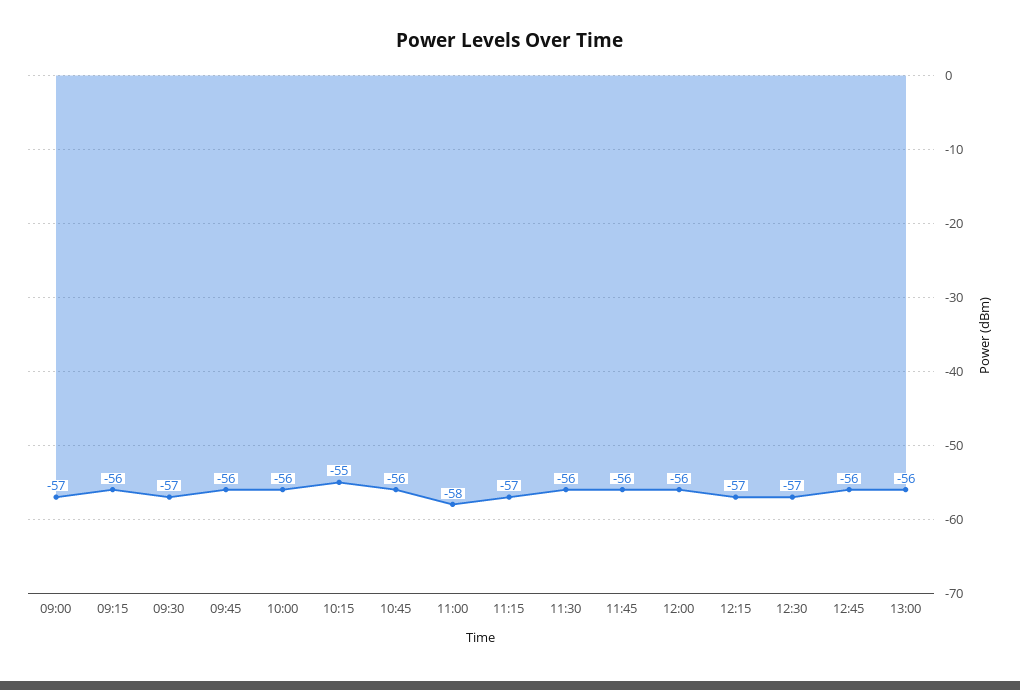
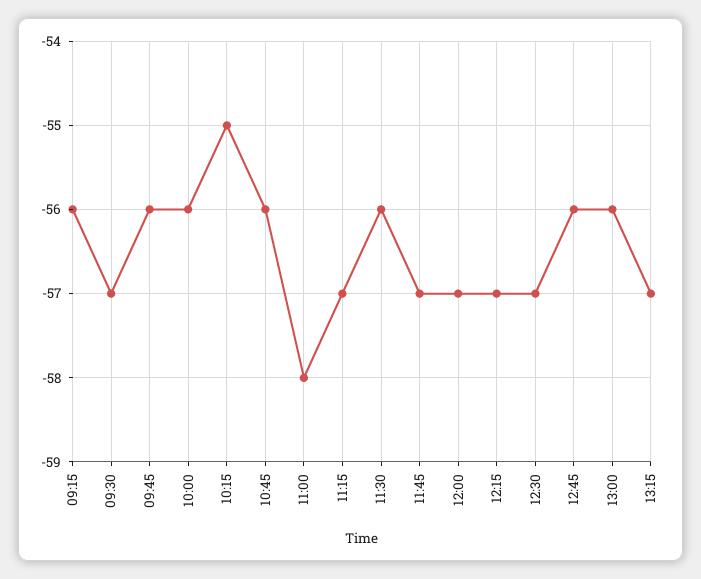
09:00: -57 -> none
11:45: -56 -> -57
12:00: -56 -> -57
13:15: none -> -57

